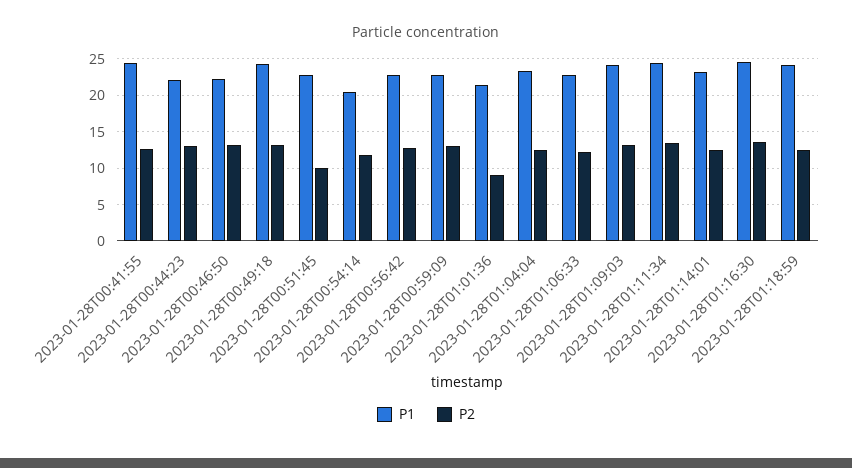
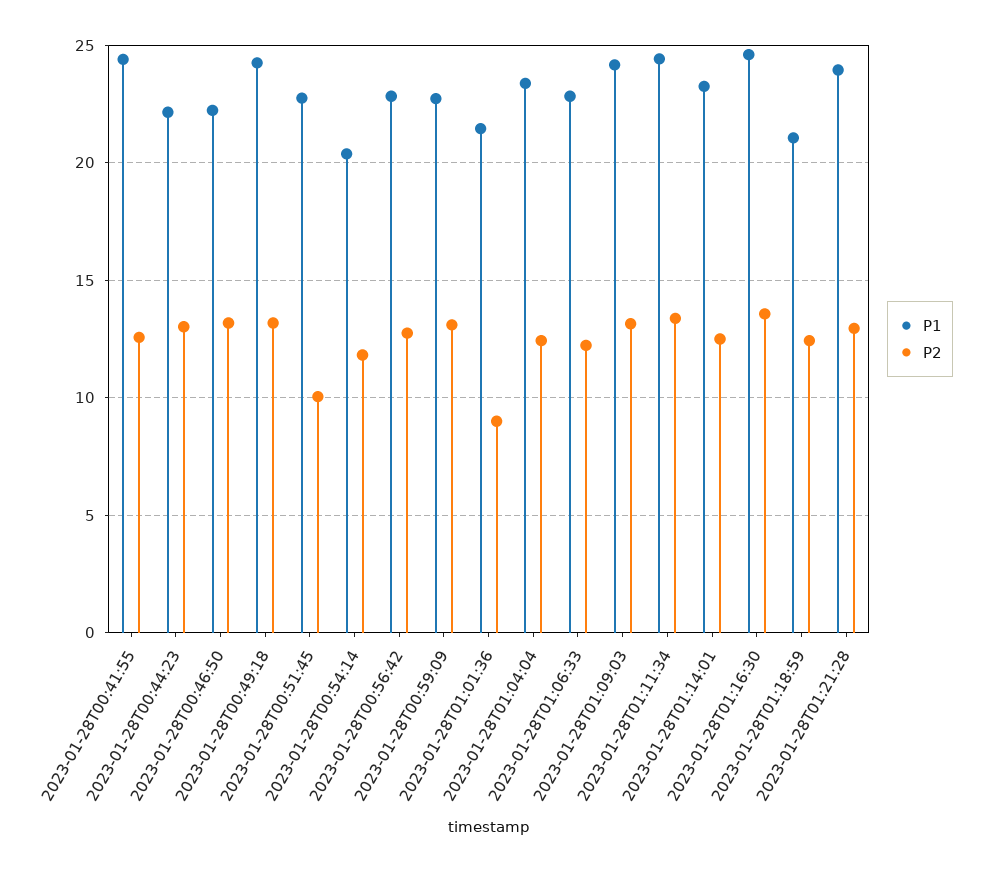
P1, 2023-01-28T01:18:59: 24 -> 21
P1, 2023-01-28T01:21:28: none -> 24
P2, 2023-01-28T01:21:28: none -> 13

